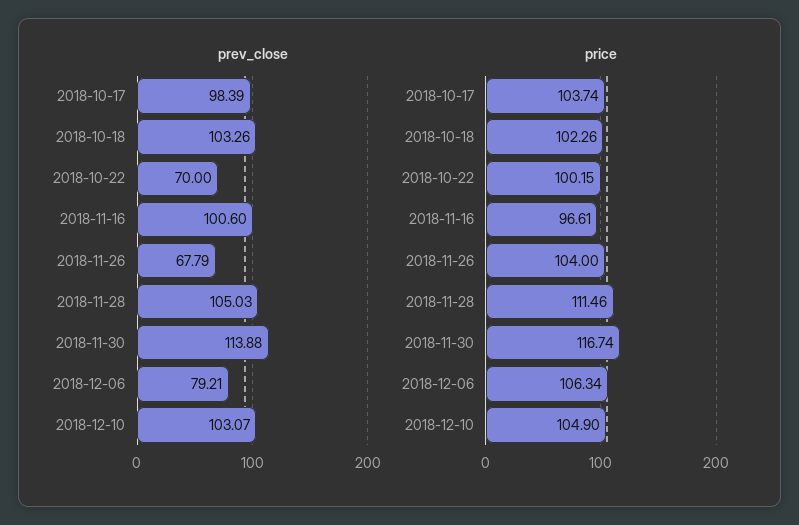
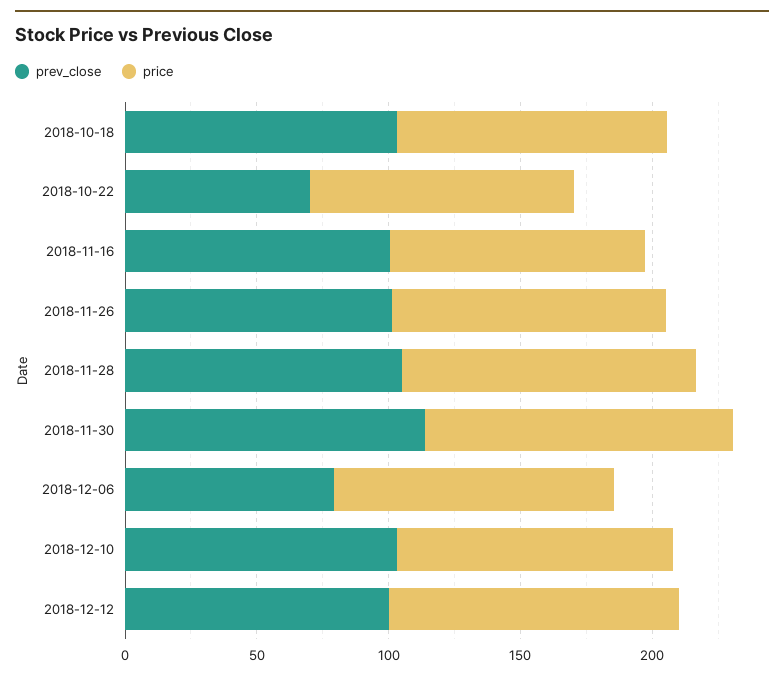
prev_close, 2018-10-17: 98.39 -> none
prev_close, 2018-11-26: 67.79 -> 100
price, 2018-10-17: 103.74 -> none
prev_close, 2018-12-12: none -> 100
price, 2018-12-12: none -> 110

